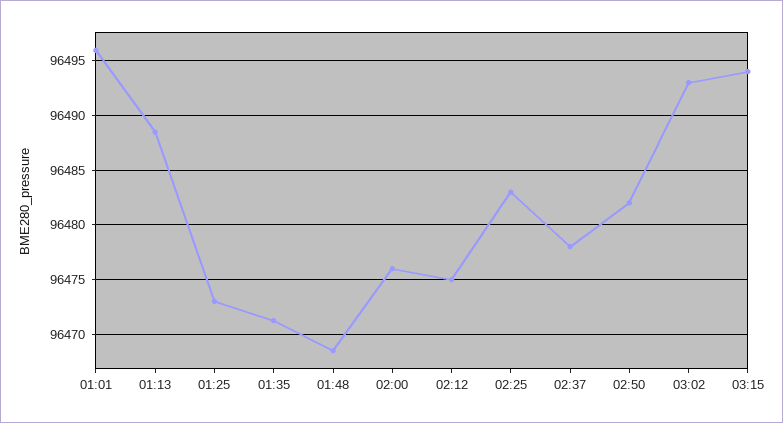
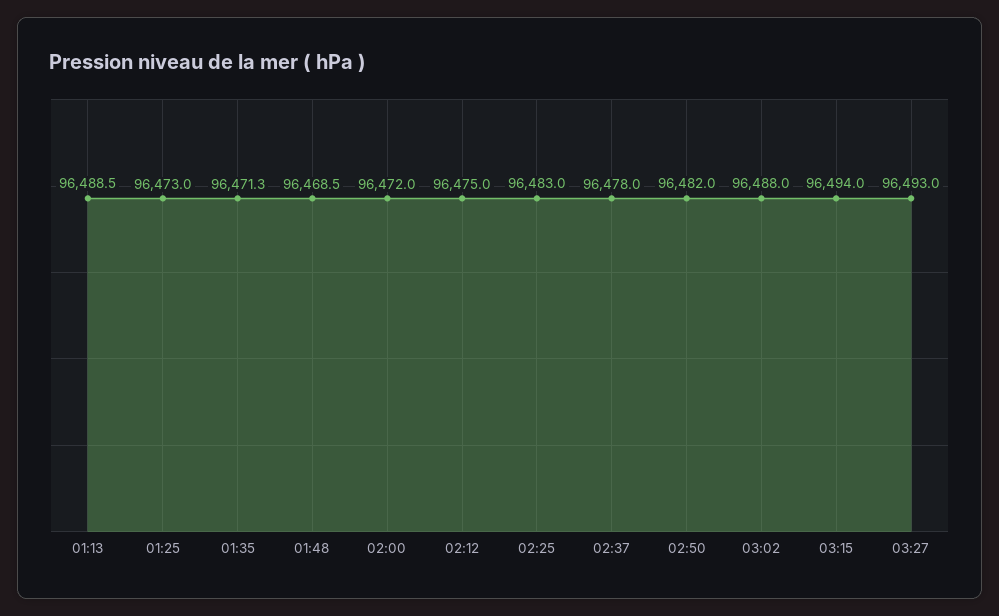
01:01: 96496 -> none
02:00: 96476 -> 96472
03:02: 96493 -> 96488
03:27: none -> 96493

